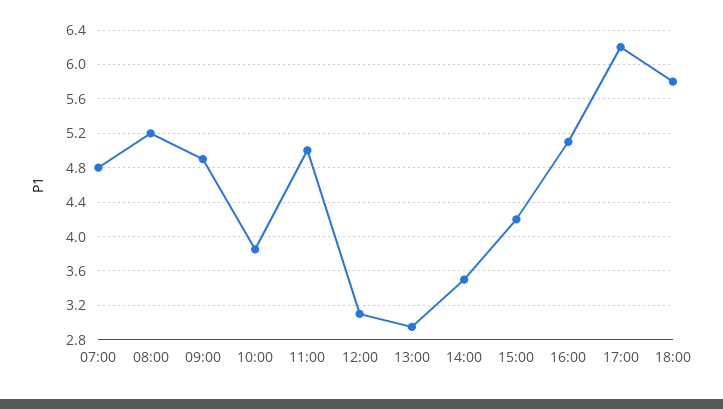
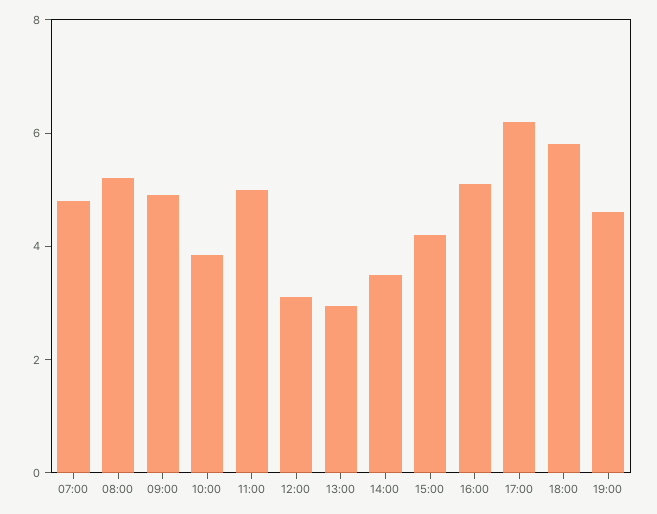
19:00: none -> 4.5

